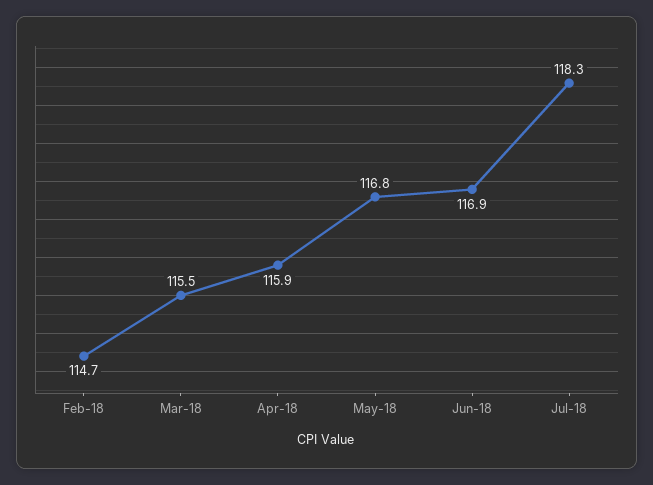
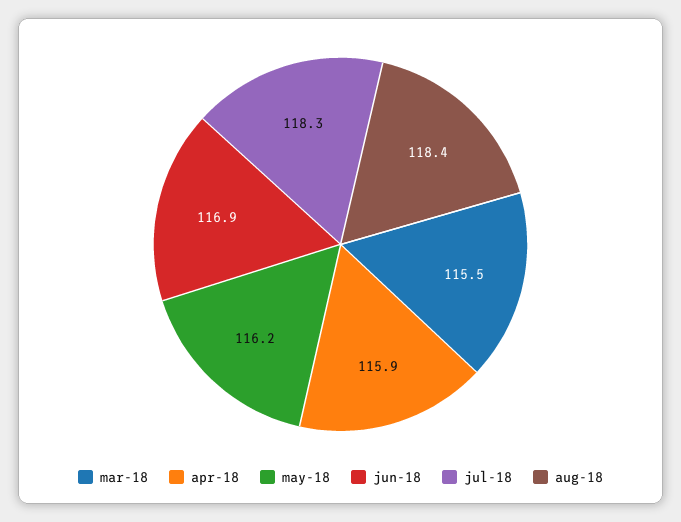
Feb-18: 114.7 -> none
May-18: 116.8 -> 116.2
aug-18: none -> 118.4

